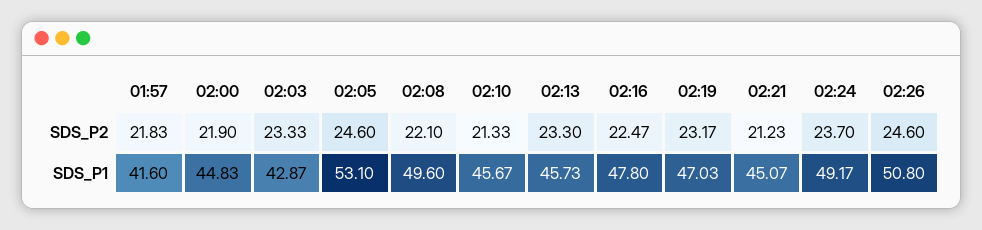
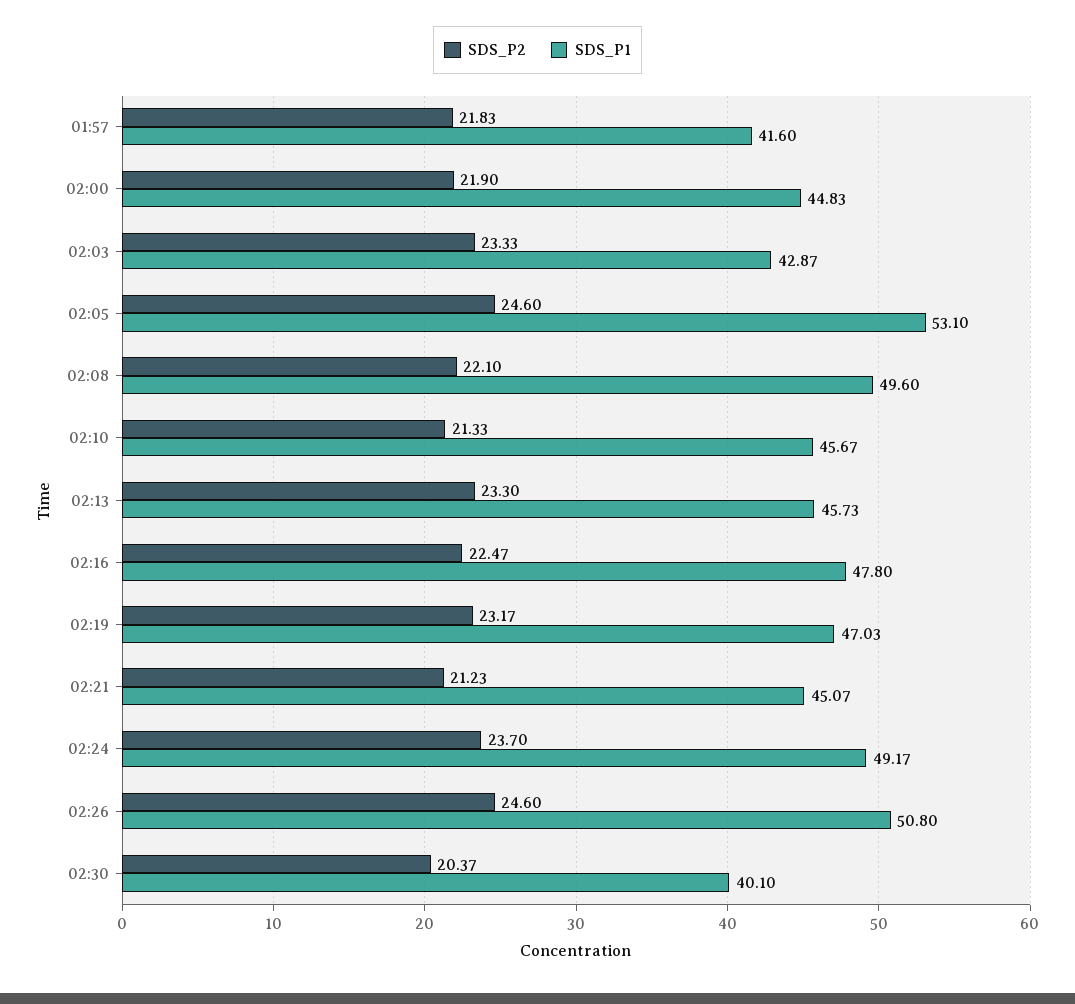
SDS_P2, 02:30: none -> 20.37
SDS_P1, 02:30: none -> 40.1

